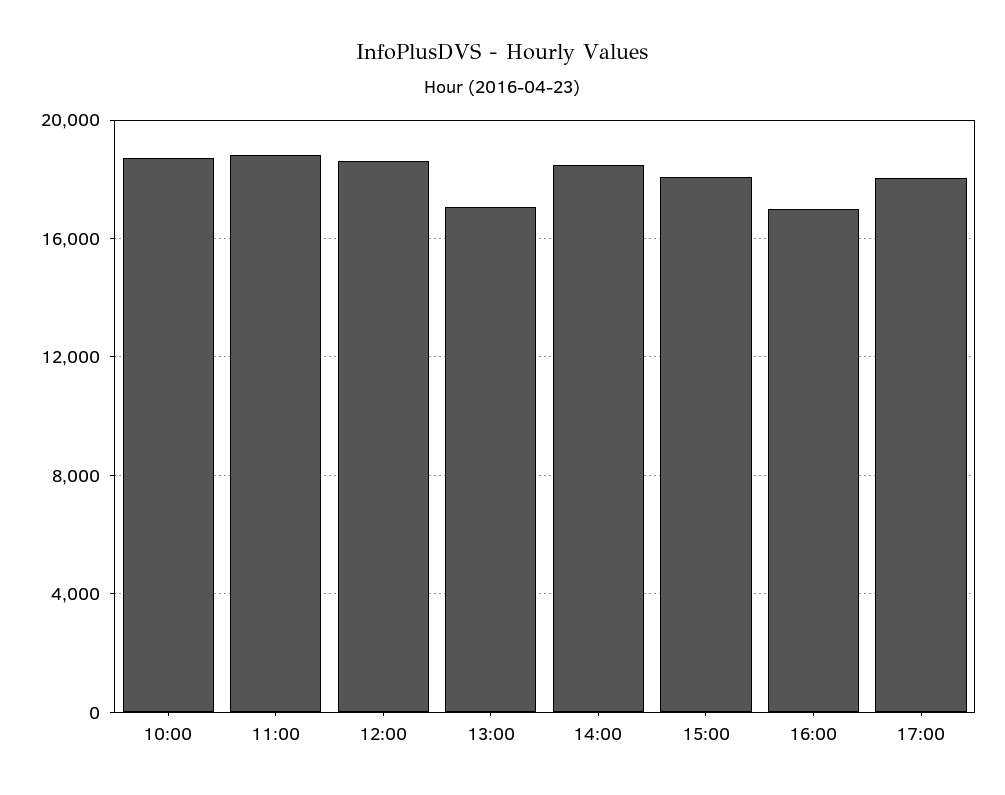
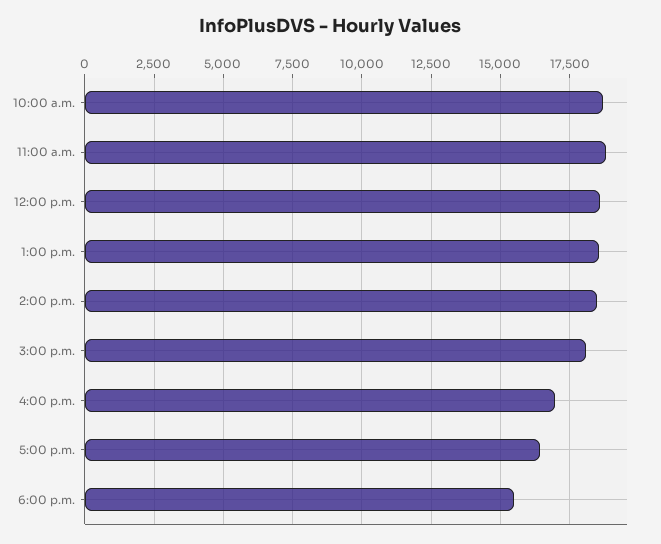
13:00: 17000 -> 18500
17:00: 18000 -> 16500
6:00 p.m.: none -> 15500

